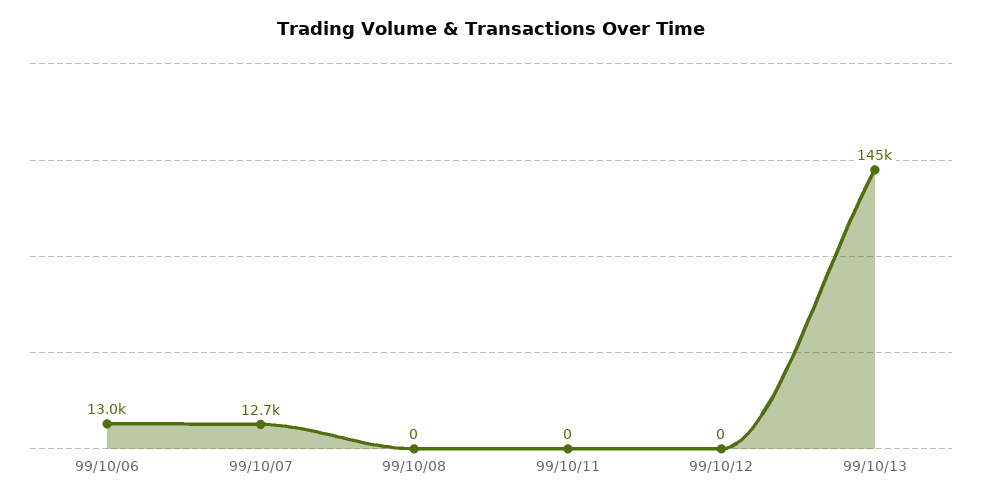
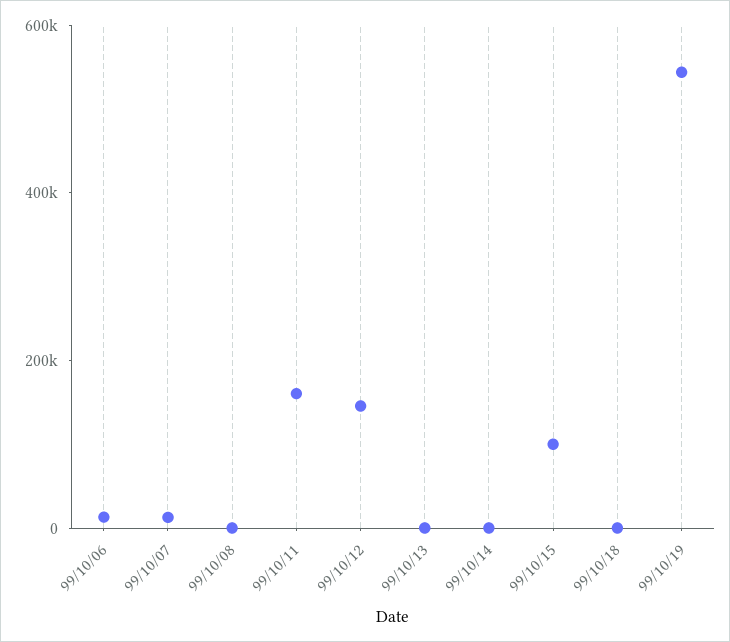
99/10/11: 0 -> 150000
99/10/12: 0 -> 150000
99/10/13: 145000 -> 0
99/10/14: none -> 0
99/10/15: none -> 100000
99/10/18: none -> 0
99/10/19: none -> 550000

